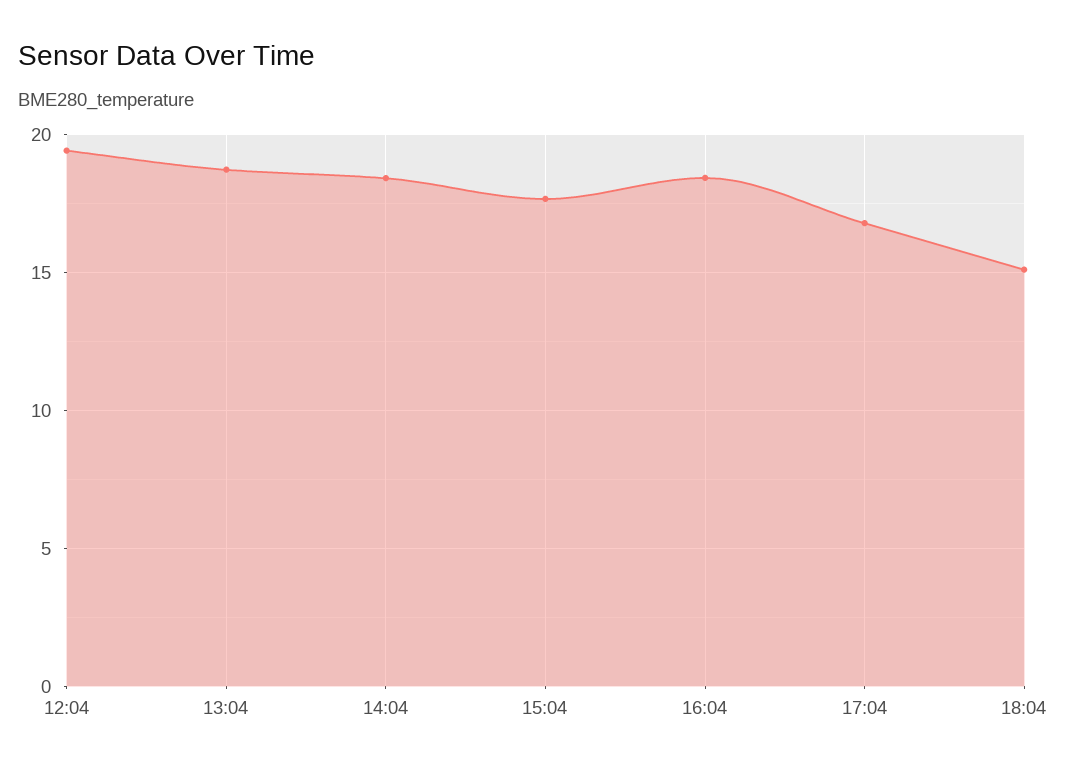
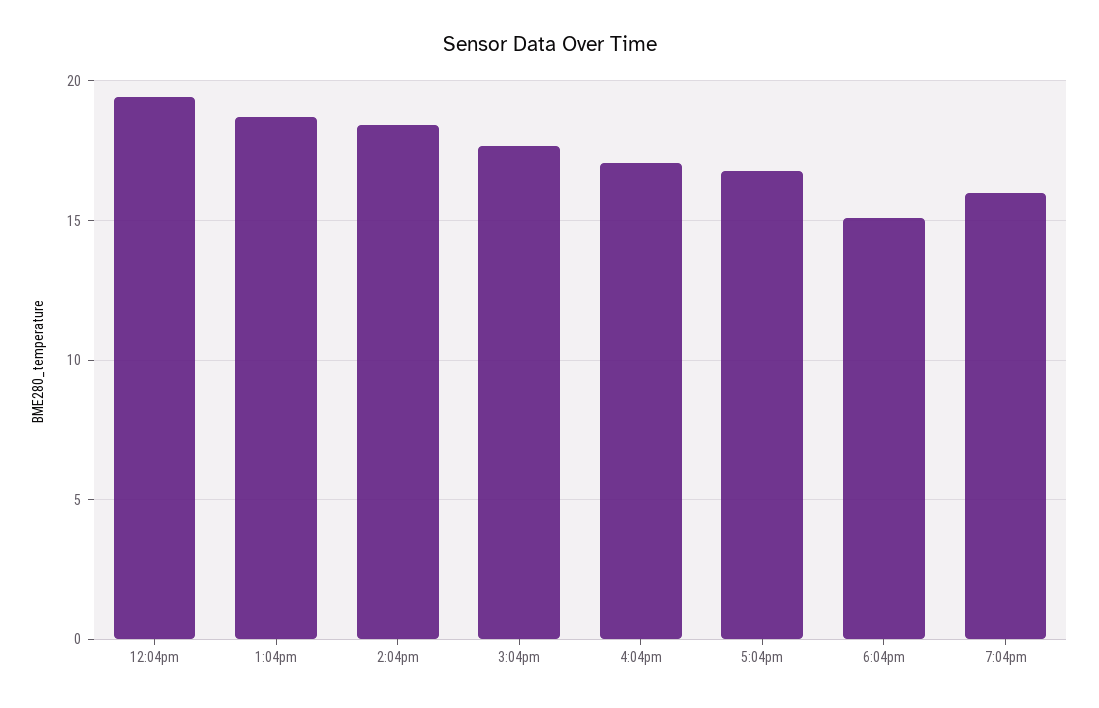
16:04: 18.5 -> 17
7:04pm: none -> 16

